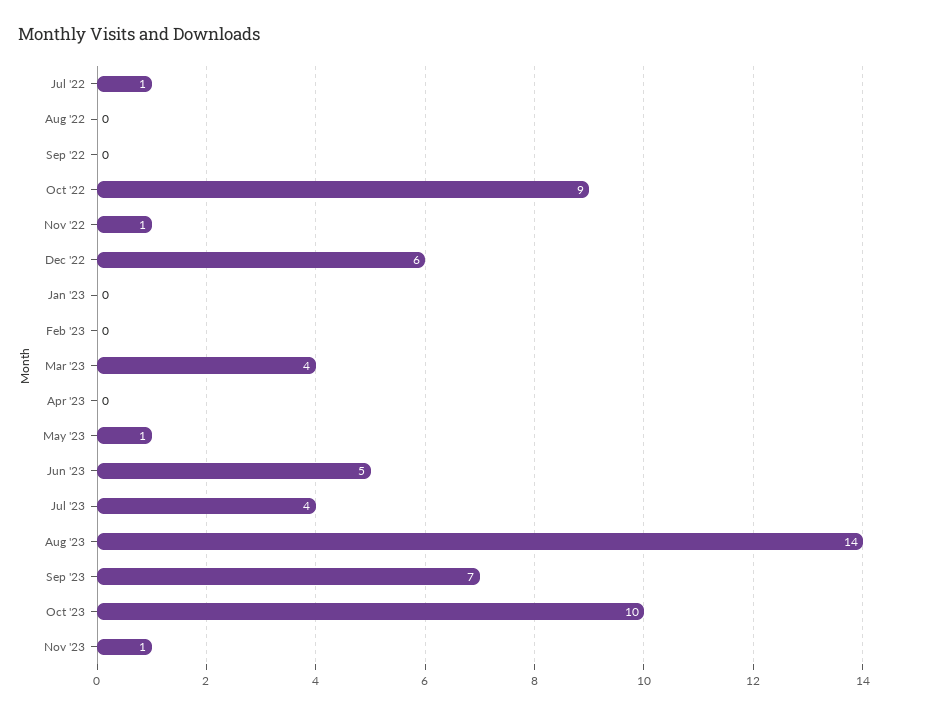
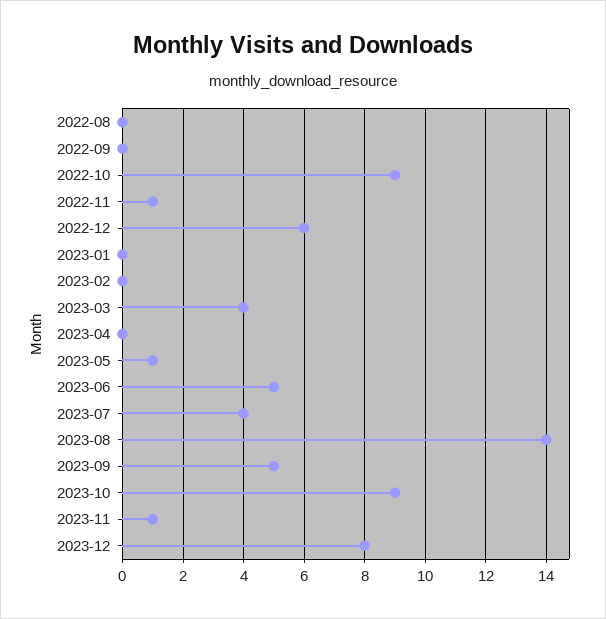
Jul '22: 1 -> none
Sep '23: 7 -> 5
Oct '23: 10 -> 9
2023-12: none -> 8

